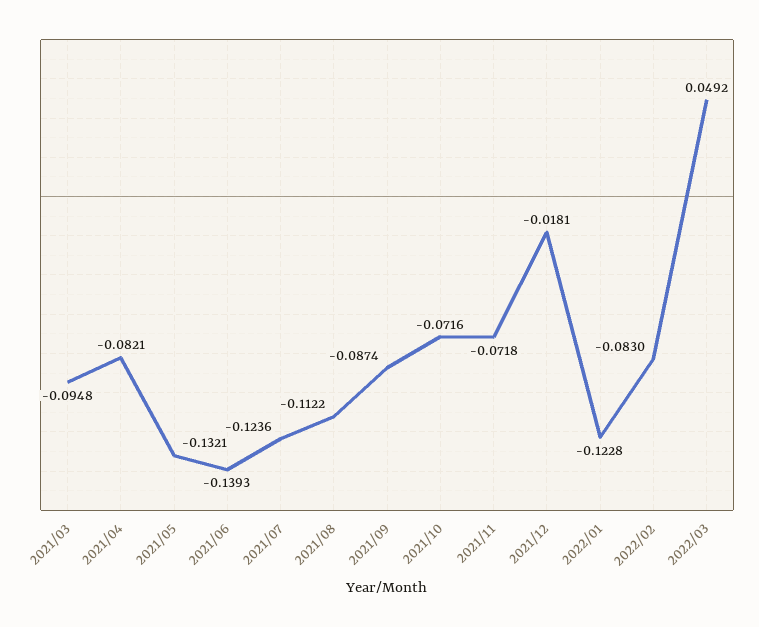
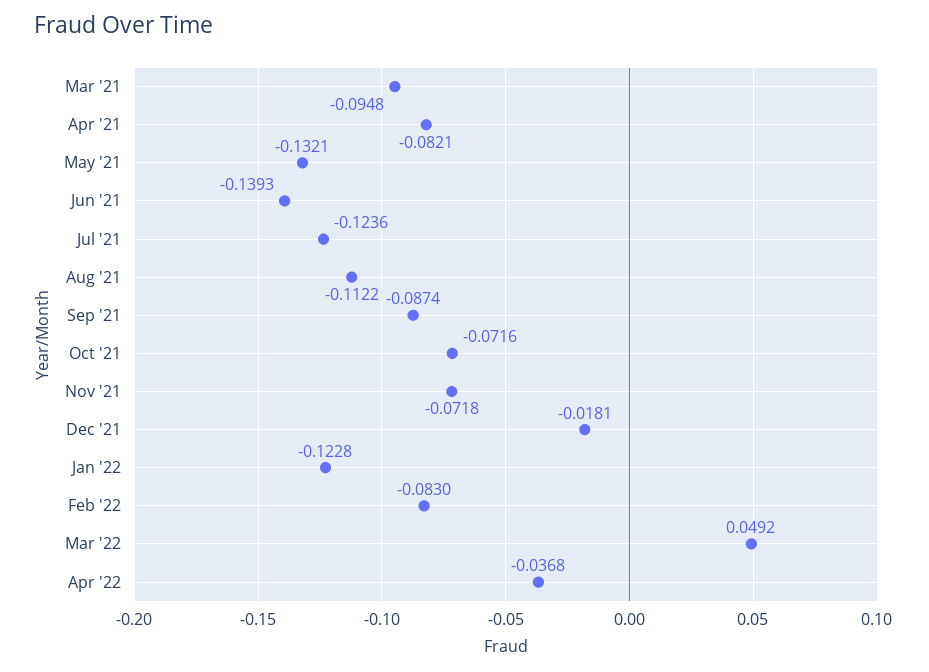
Apr '22: none -> -0.0368

